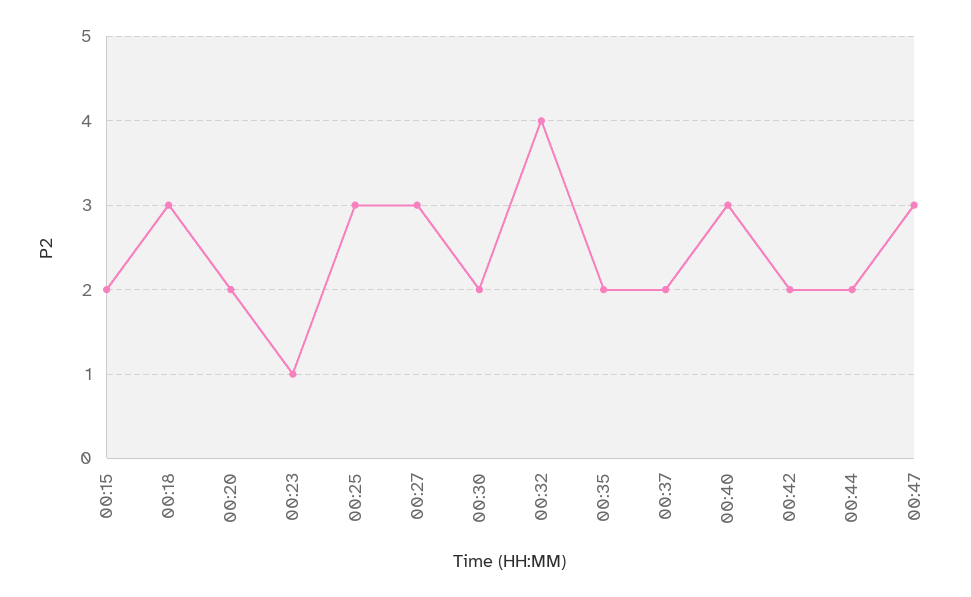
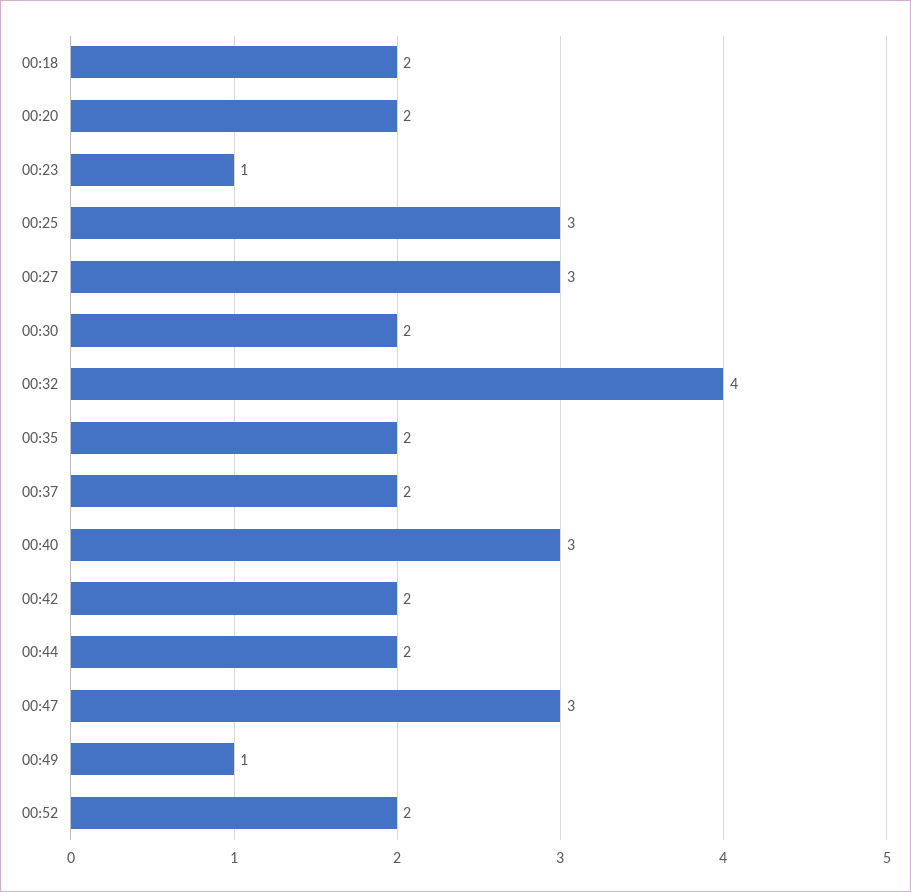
00:15: 2 -> none
00:18: 3 -> 2
00:49: none -> 1
00:52: none -> 2

